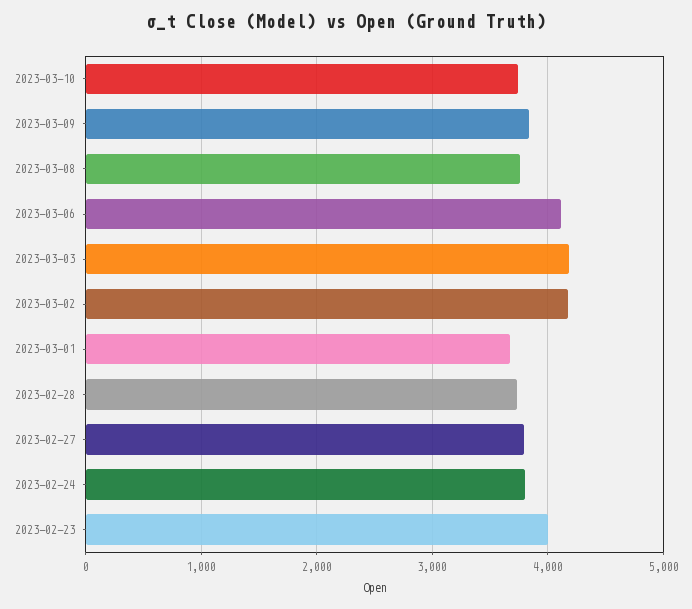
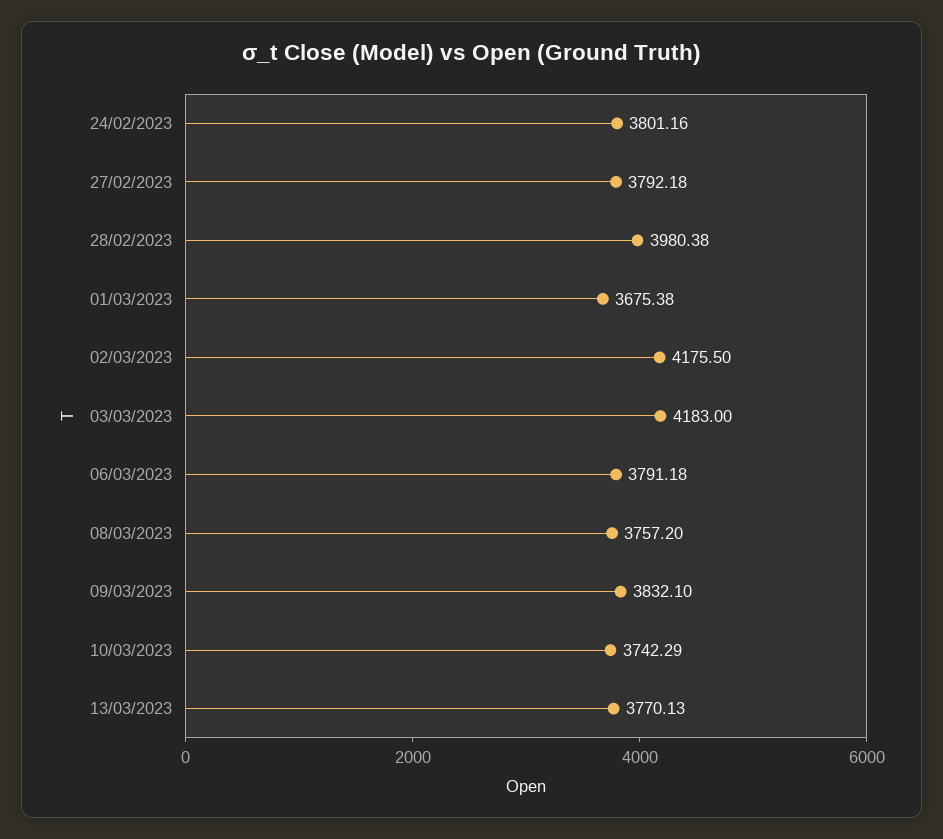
2023-03-06: 4100 -> 3791.18
2023-02-28: 3700 -> 3980.38
2023-02-23: 4000 -> none
13/03/2023: none -> 3770.13

